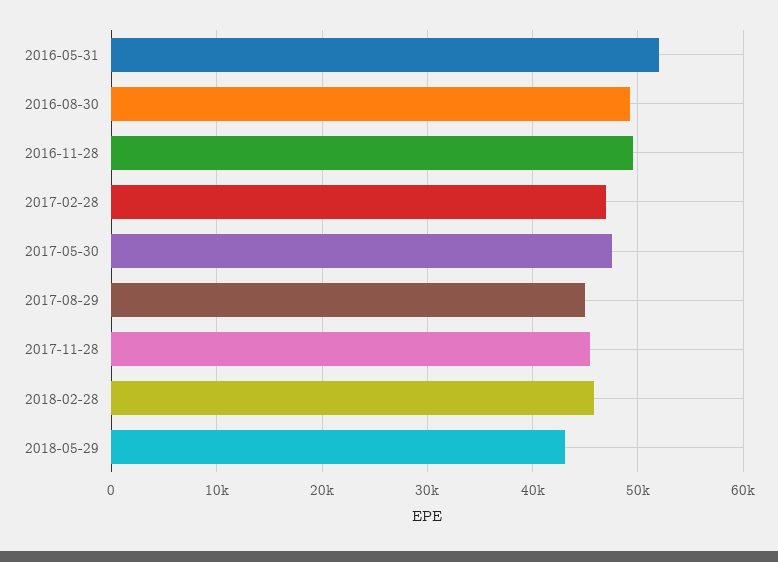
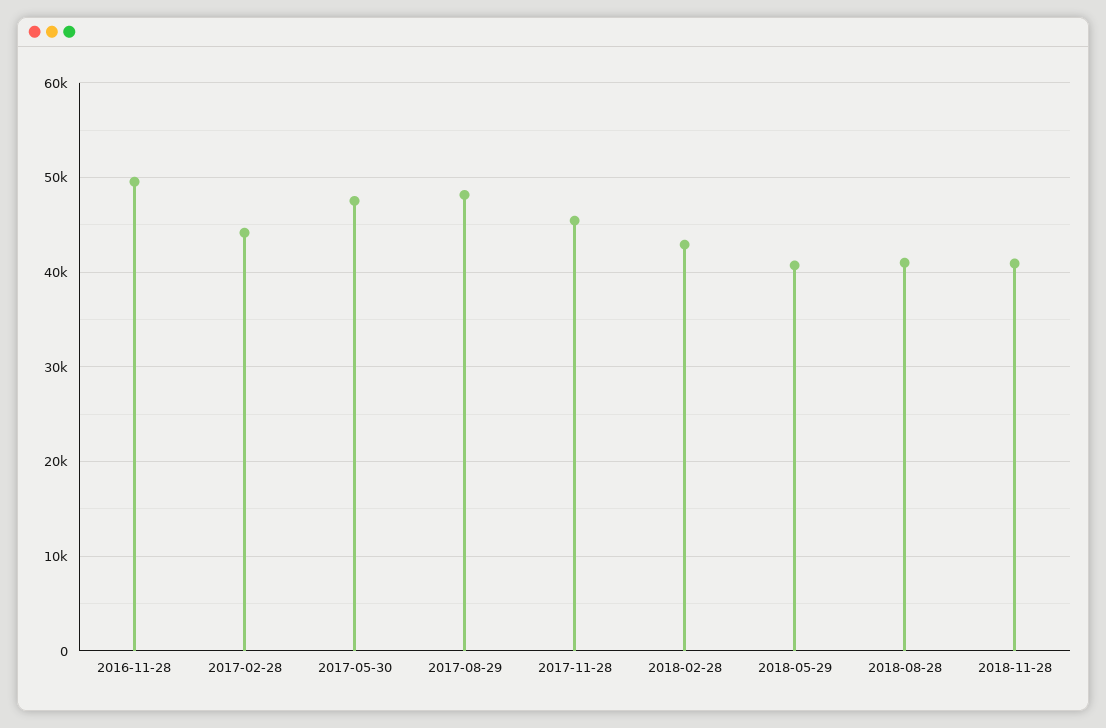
2016-05-31: 52000 -> none
2016-08-30: 49000 -> none
2017-02-28: 47000 -> 44000
2017-08-29: 45000 -> 48000
2018-02-28: 46000 -> 43000
2018-05-29: 43000 -> 41000
2018-08-28: none -> 41000
2018-11-28: none -> 41000

